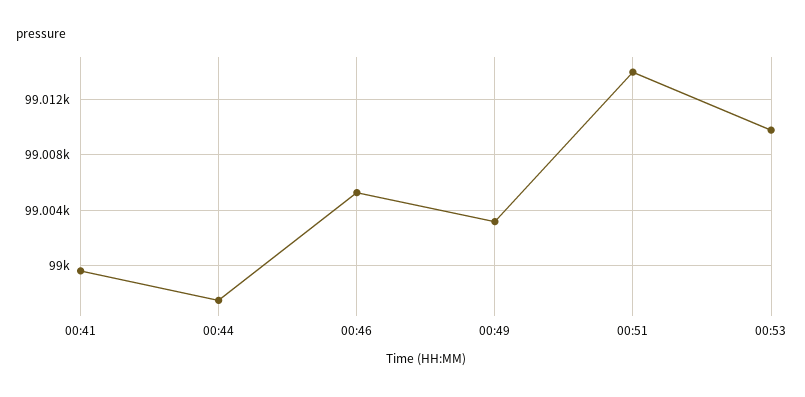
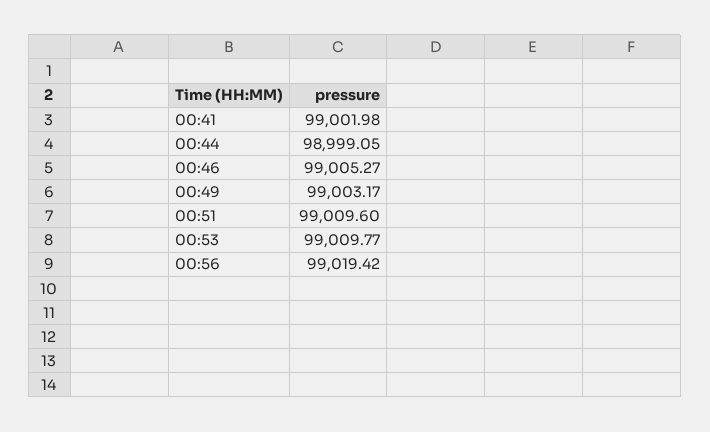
00:41: 98999.5 -> 99001.98
00:44: 98997.5 -> 98999.05
00:51: 99014 -> 99009.6
00:56: none -> 99019.42

